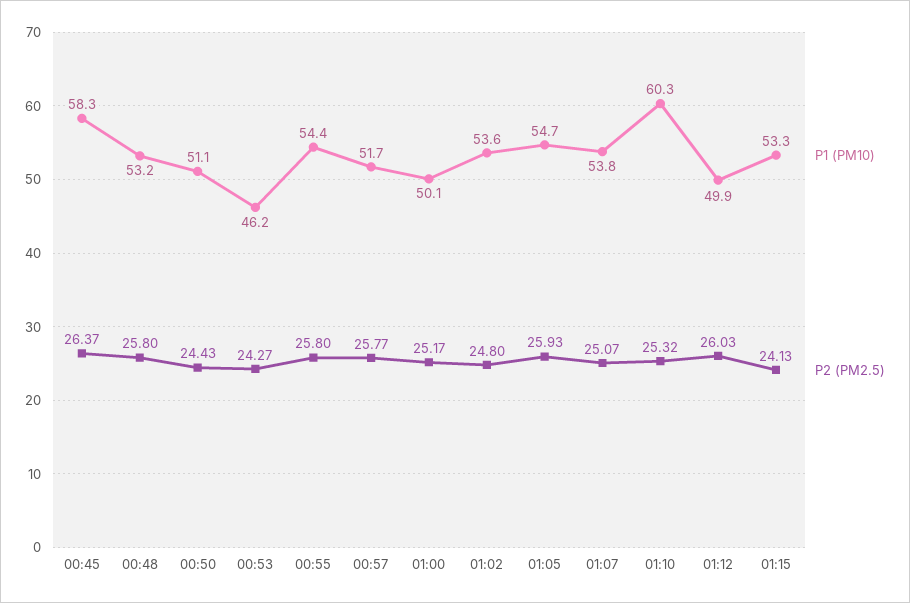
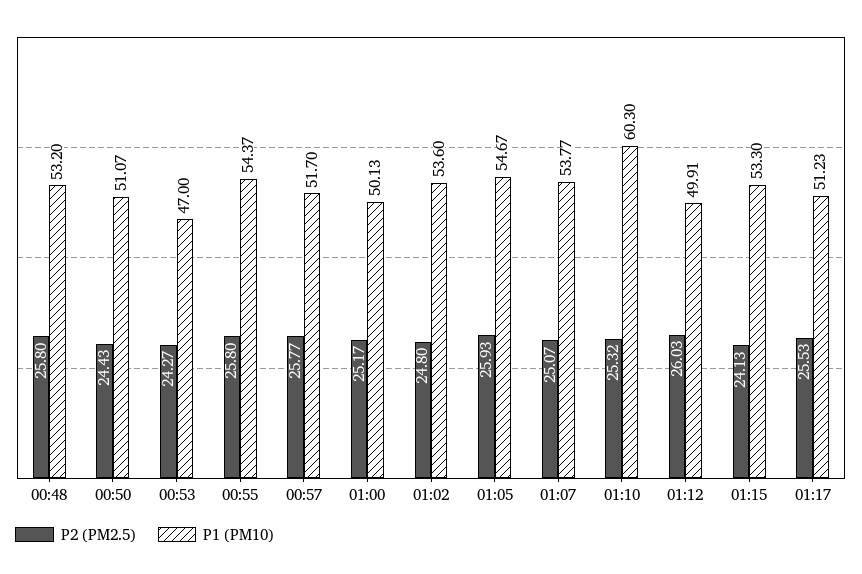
P1 (PM10), 00:45: 58.3 -> none
P2 (PM2.5), 00:45: 26.37 -> none
P1 (PM10), 00:53: 46.2 -> 47
P2 (PM2.5), 01:17: none -> 25.53
P1 (PM10), 01:17: none -> 51.23

